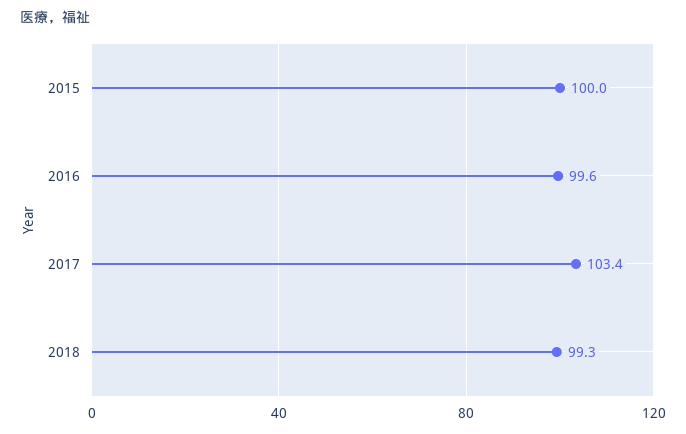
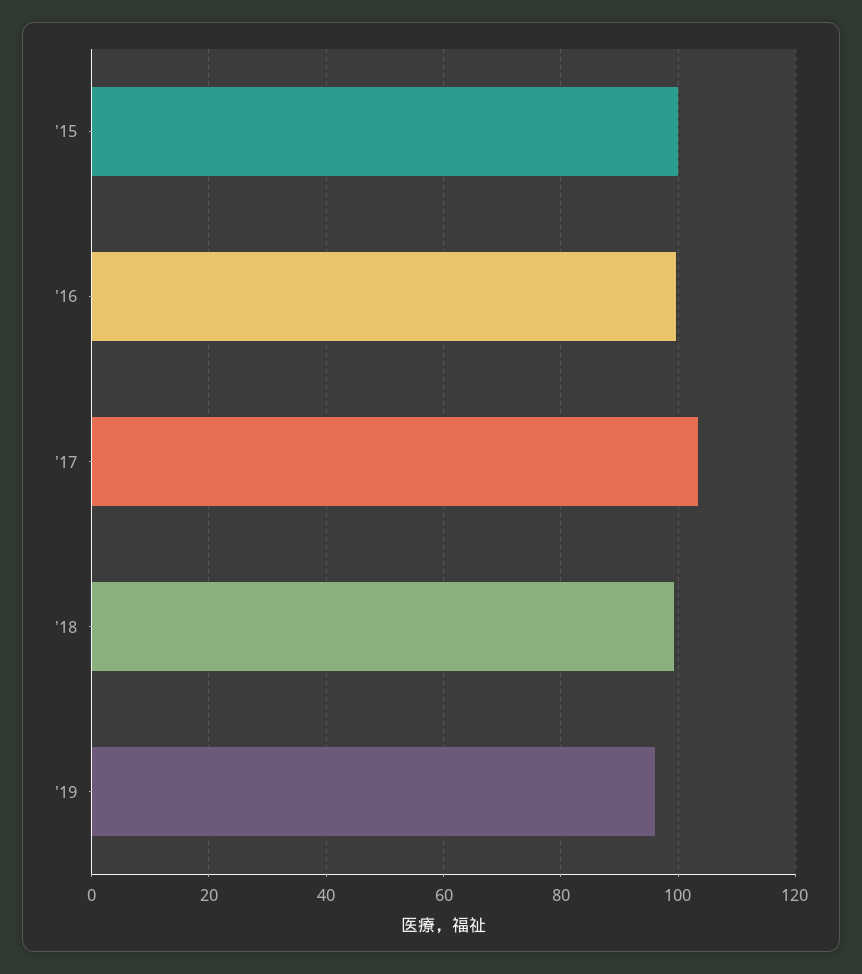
'19: none -> 96

